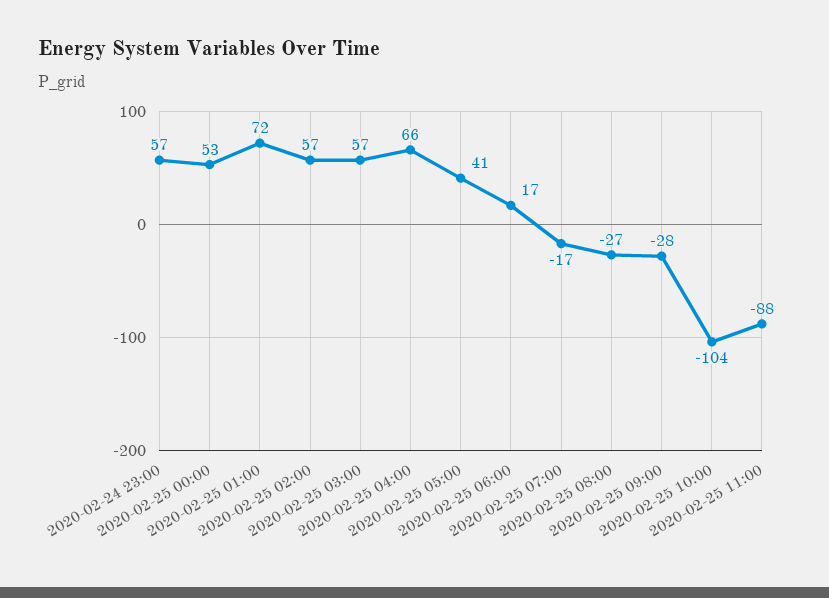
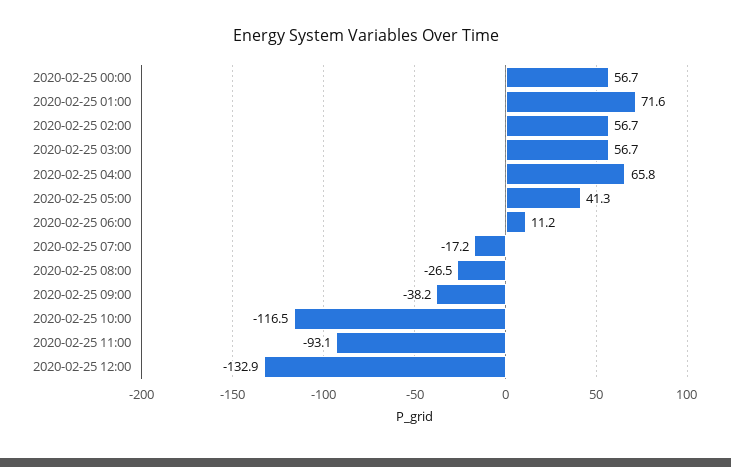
2020-02-24 23:00: 57 -> none
2020-02-25 00:00: 53 -> 56.7
2020-02-25 06:00: 17 -> 11.2
2020-02-25 09:00: -28 -> -38.2
2020-02-25 10:00: -104 -> -116.5
2020-02-25 11:00: -88 -> -93.1
2020-02-25 12:00: none -> -132.9

